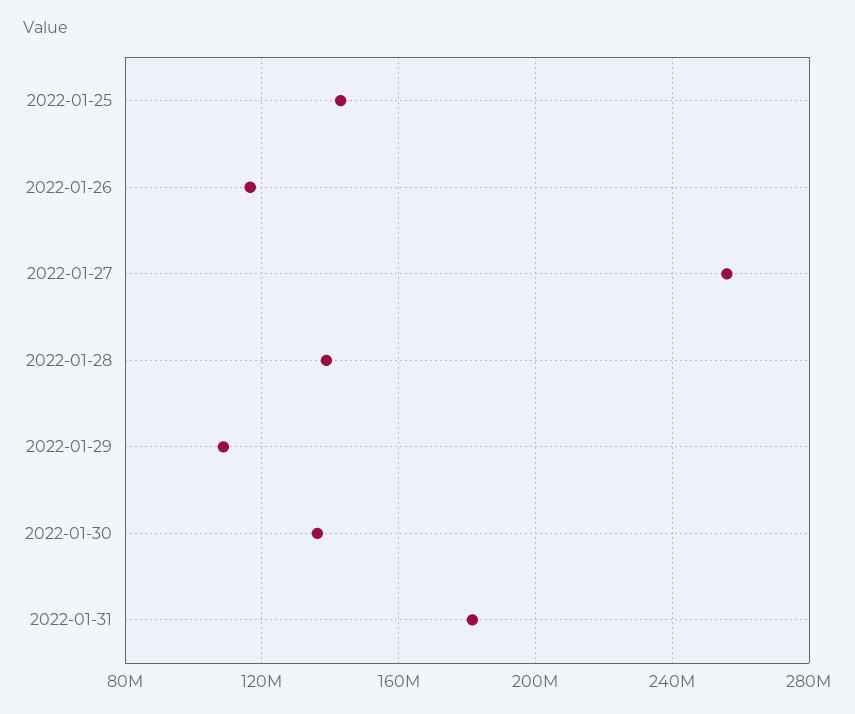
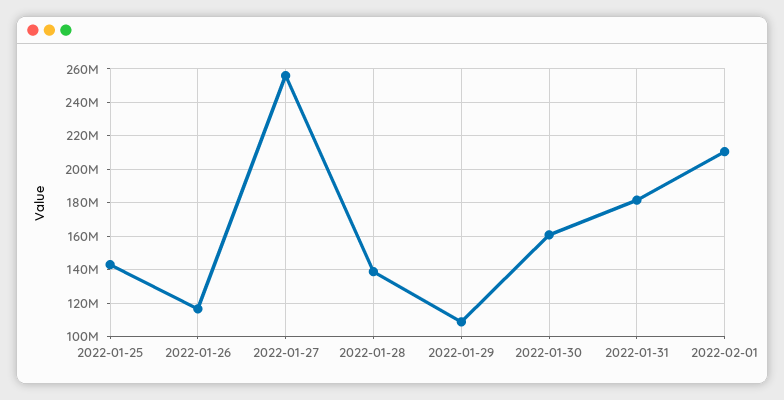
2022-01-30: 135000000 -> 160000000
2022-02-01: none -> 210000000

